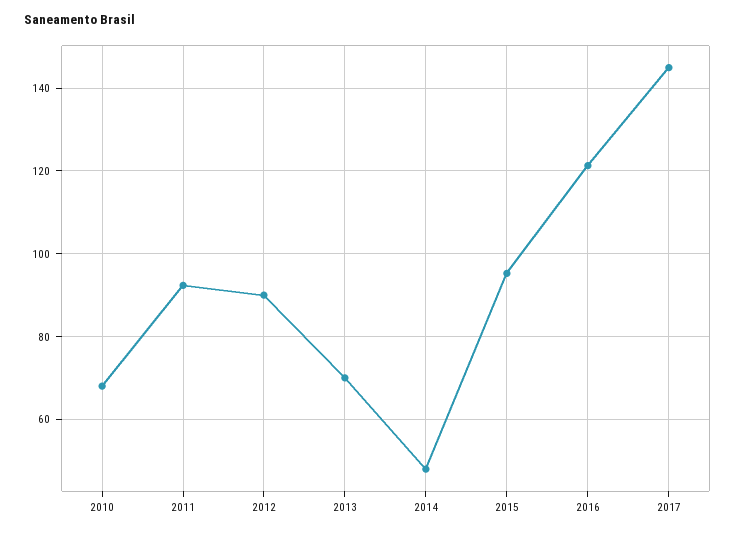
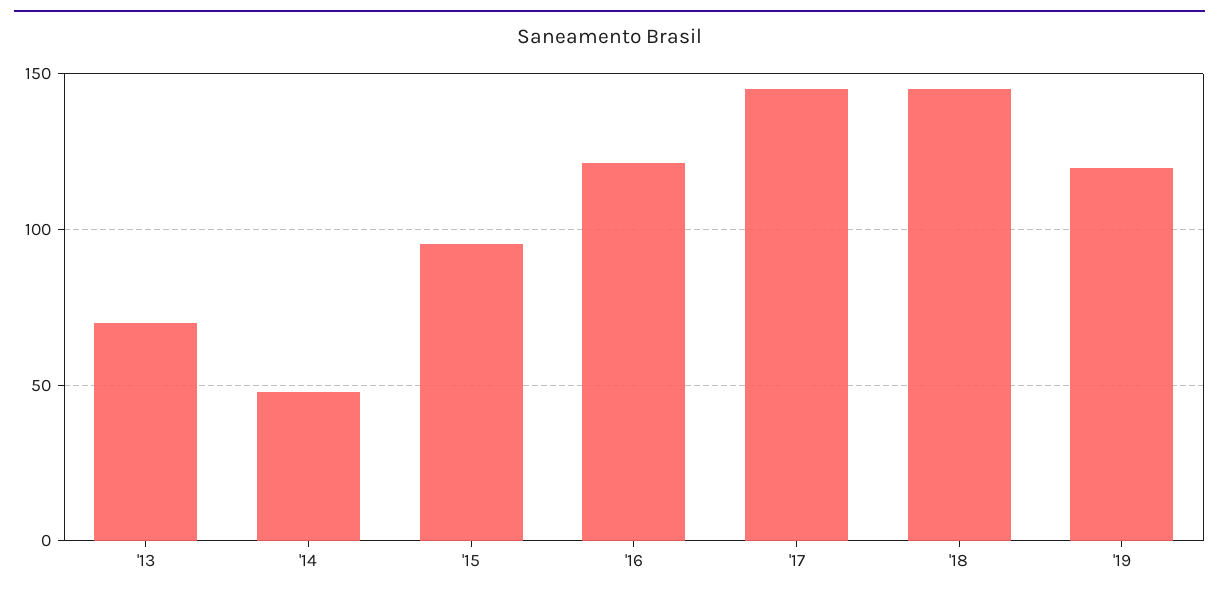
2010: 68 -> none
2011: 92 -> none
2012: 90 -> none
'18: none -> 145
'19: none -> 120

